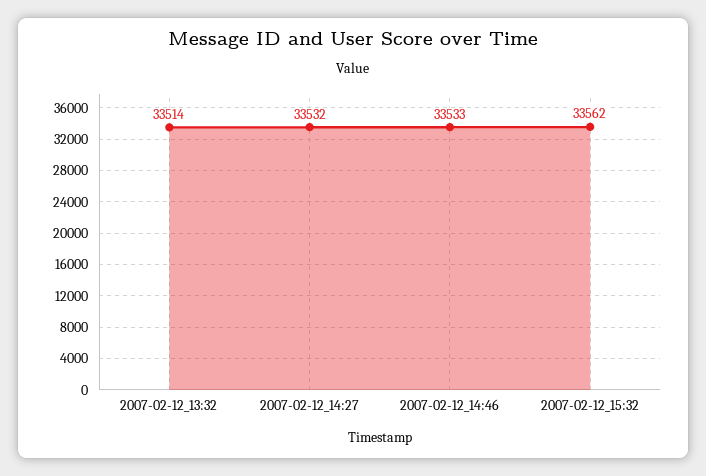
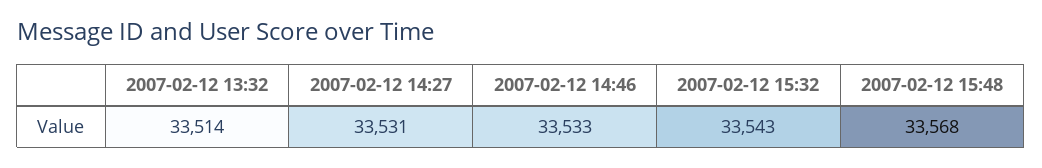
2007-02-12_14:27: 33532 -> 33531
2007-02-12_15:32: 33562 -> 33543
2007-02-12 15:48: none -> 33568

